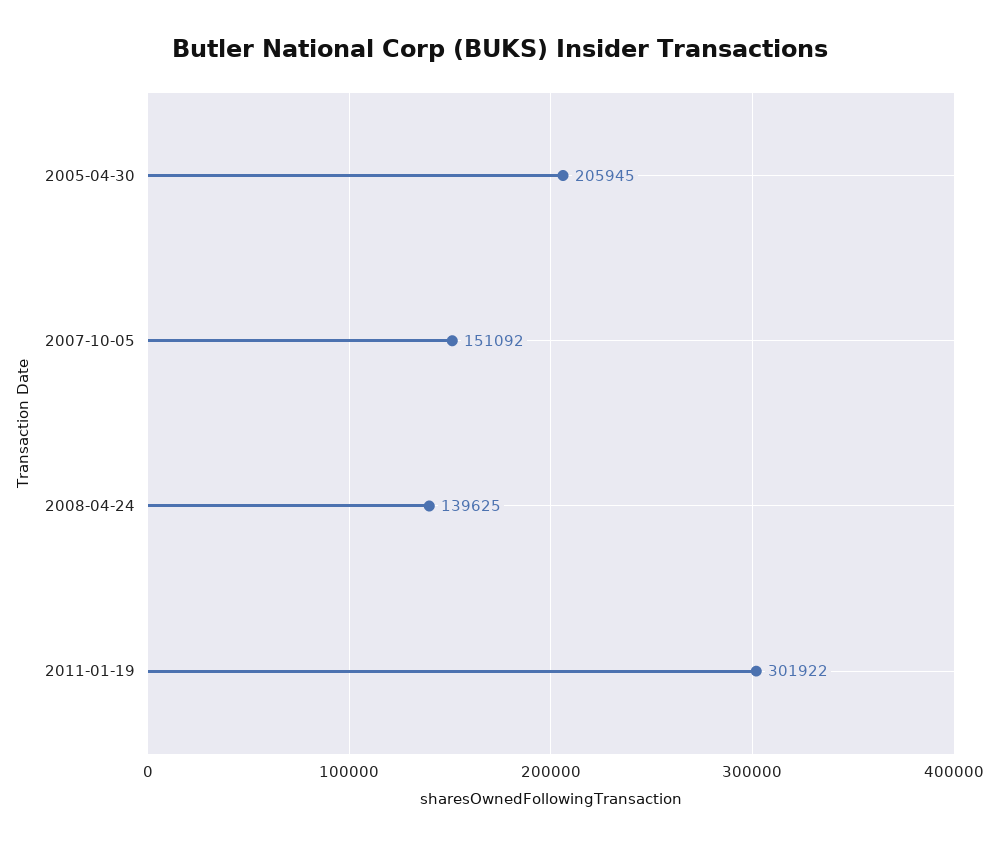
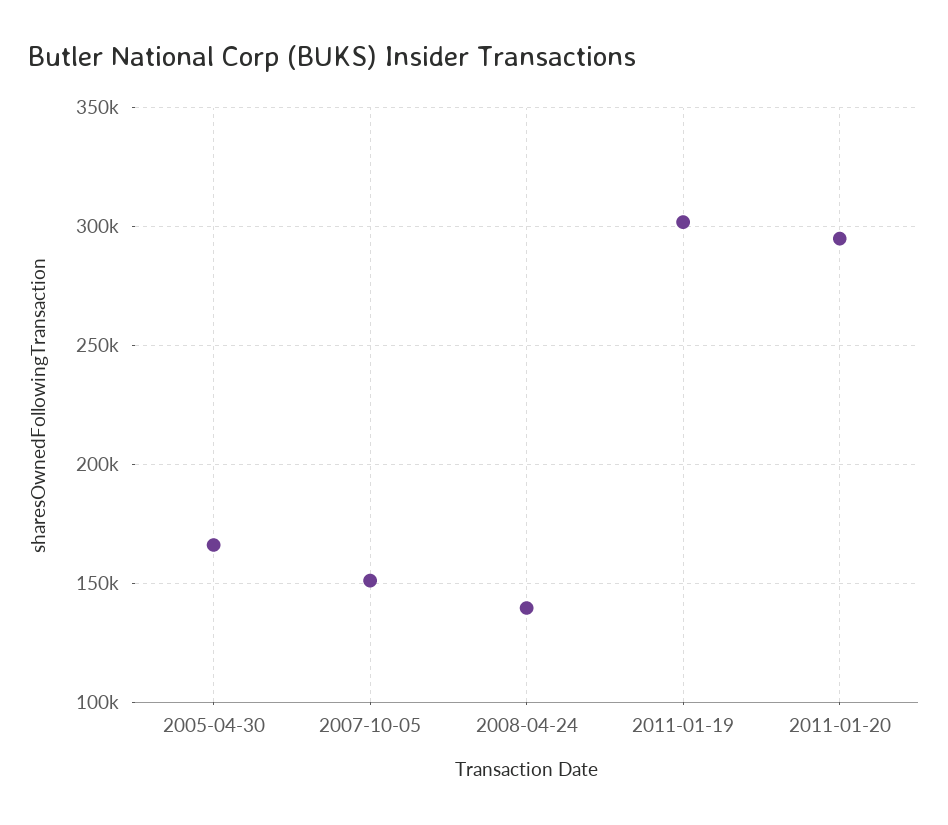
2005-04-30: 205945 -> 165000
2011-01-20: none -> 295000

